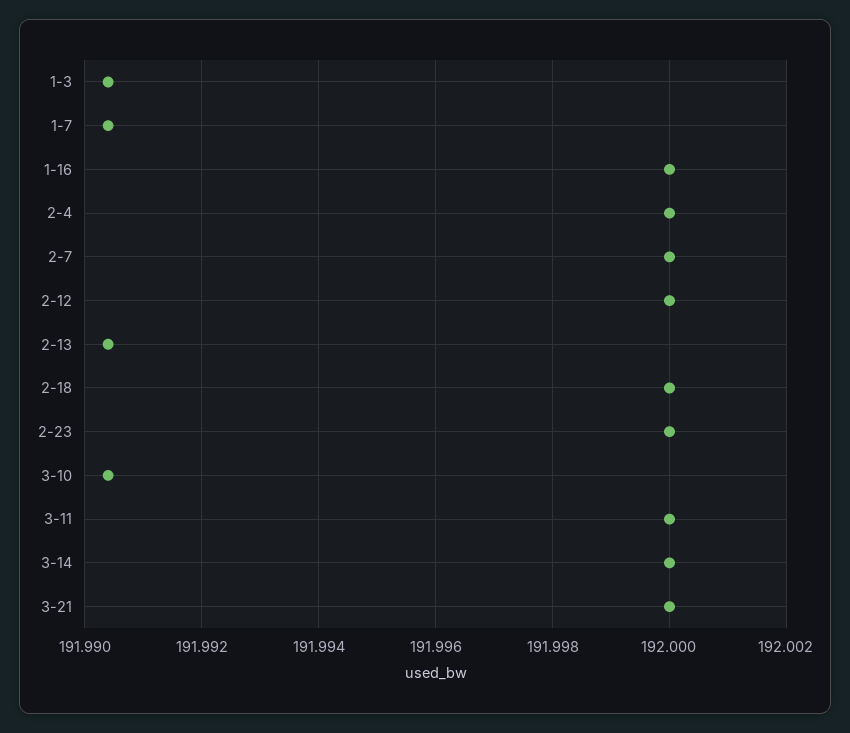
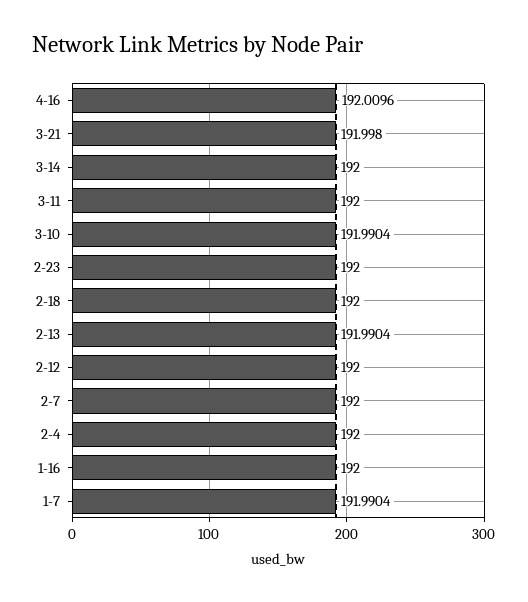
1-3: 191.9905 -> none
3-21: 192 -> 191.998
4-16: none -> 192.0096

